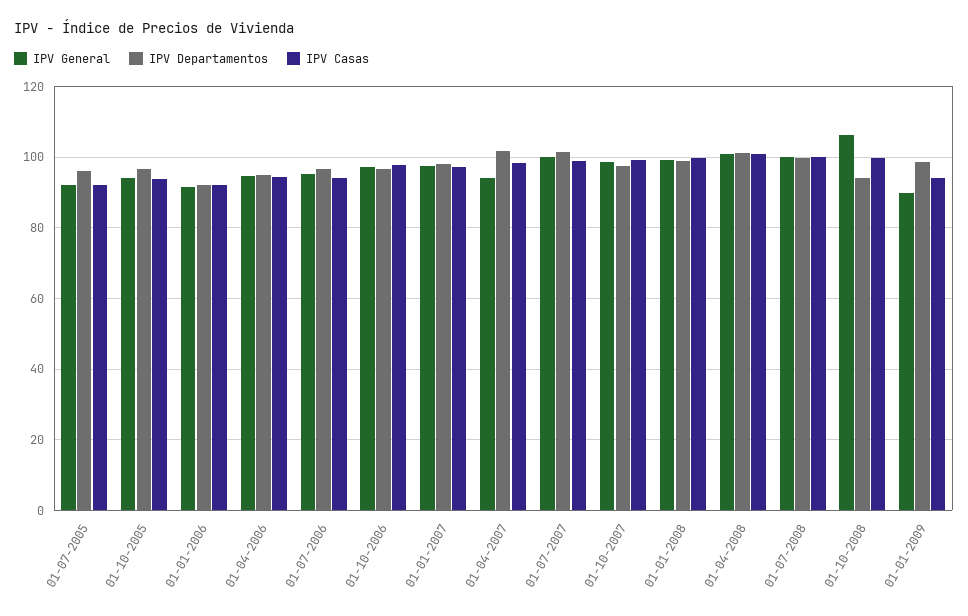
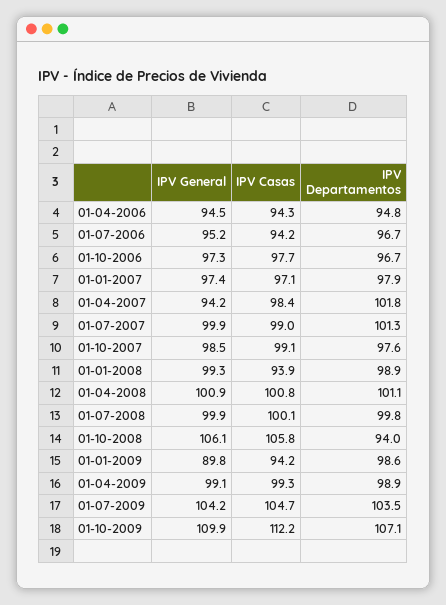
IPV General, 01-07-2005: 92 -> none
IPV Departamentos, 01-07-2005: 96 -> none
IPV Casas, 01-07-2005: 92 -> none
IPV General, 01-10-2005: 94 -> none
IPV Departamentos, 01-10-2005: 96 -> none
IPV Casas, 01-10-2005: 94 -> none
IPV General, 01-01-2006: 92 -> none
IPV Departamentos, 01-01-2006: 92 -> none
IPV Casas, 01-01-2006: 92 -> none
IPV Casas, 01-01-2008: 100 -> 93.9
IPV Casas, 01-10-2008: 100 -> 105.8
IPV General, 01-04-2009: none -> 99.1
IPV Casas, 01-04-2009: none -> 99.3
IPV Departamentos, 01-04-2009: none -> 98.9
IPV General, 01-07-2009: none -> 104.2
IPV Casas, 01-07-2009: none -> 104.7
IPV Departamentos, 01-07-2009: none -> 103.5
IPV General, 01-10-2009: none -> 109.9
IPV Casas, 01-10-2009: none -> 112.2
IPV Departamentos, 01-10-2009: none -> 107.1

